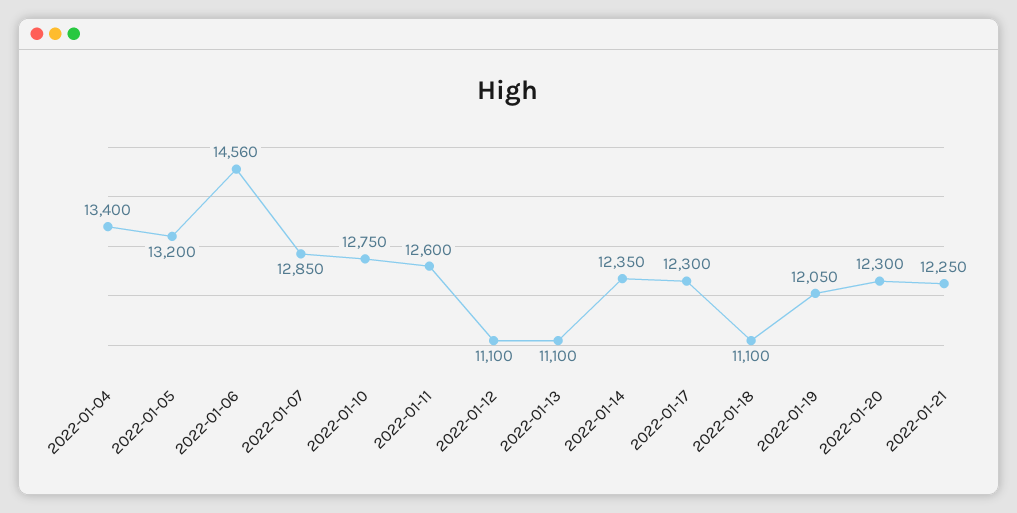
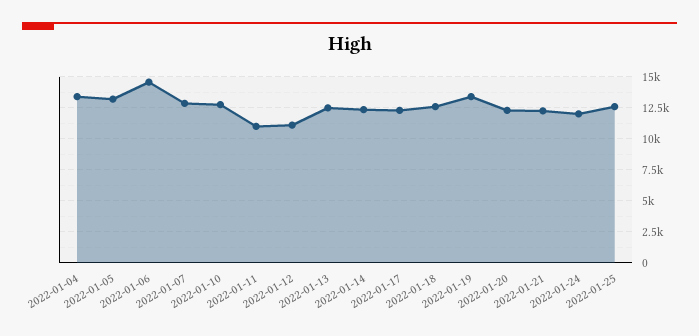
2022-01-11: 12600 -> 11000
2022-01-13: 11100 -> 12500
2022-01-18: 11100 -> 12500
2022-01-19: 12050 -> 13500
2022-01-24: none -> 12000
2022-01-25: none -> 12500

